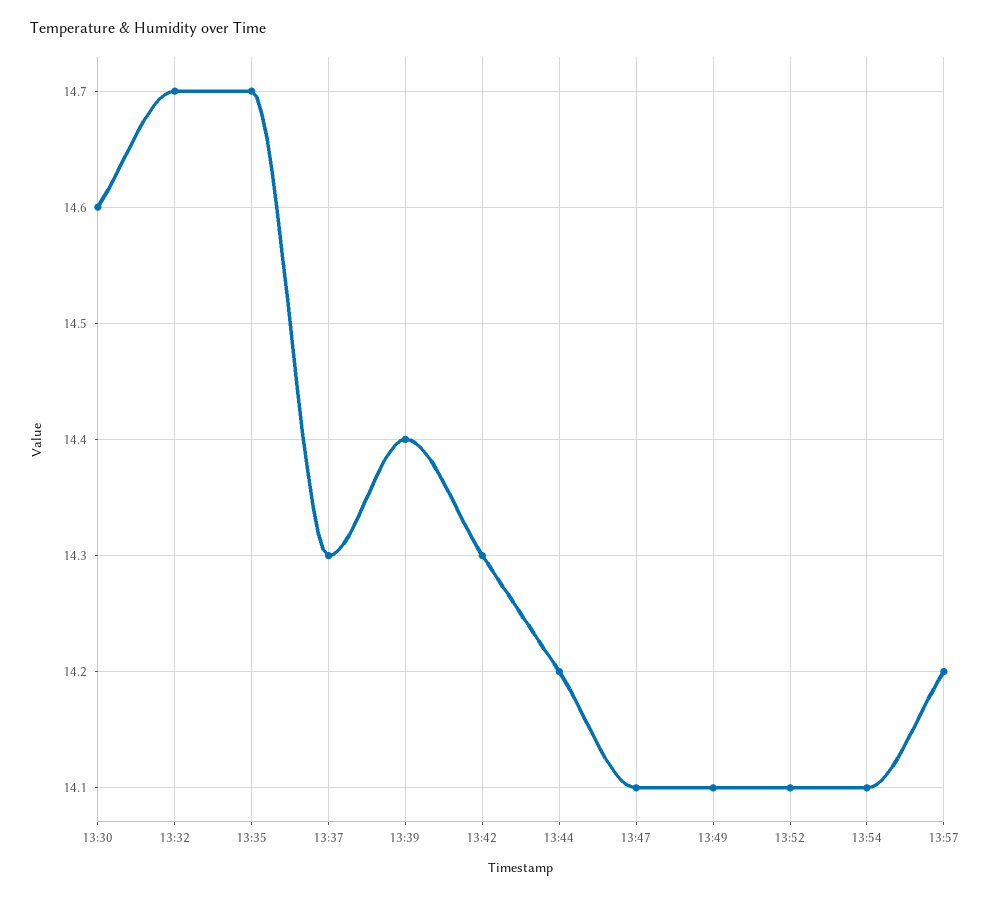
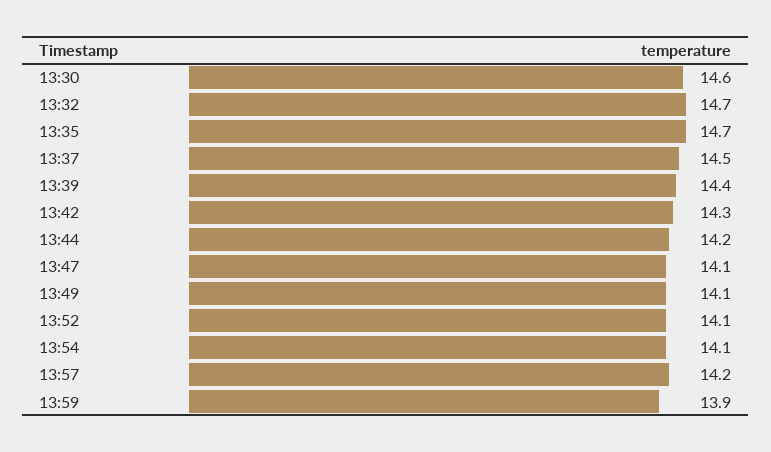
13:37: 14.3 -> 14.5
13:59: none -> 13.9

